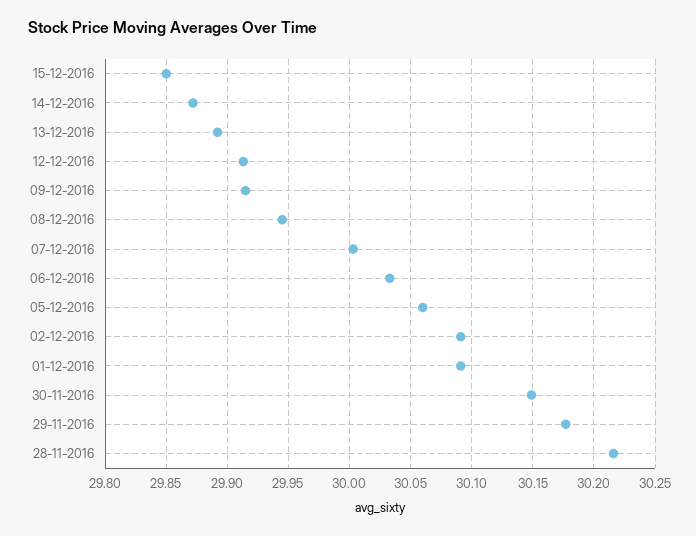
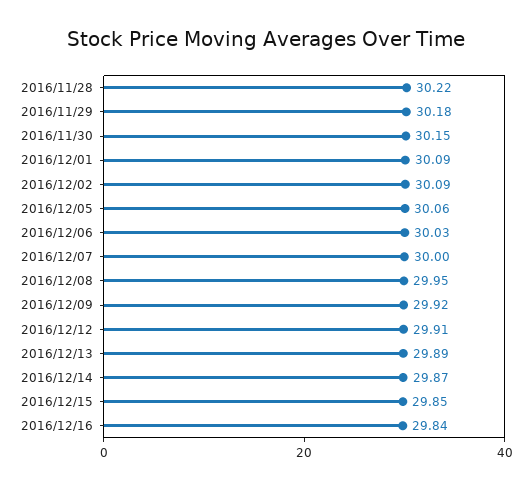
2016/12/16: none -> 29.84

